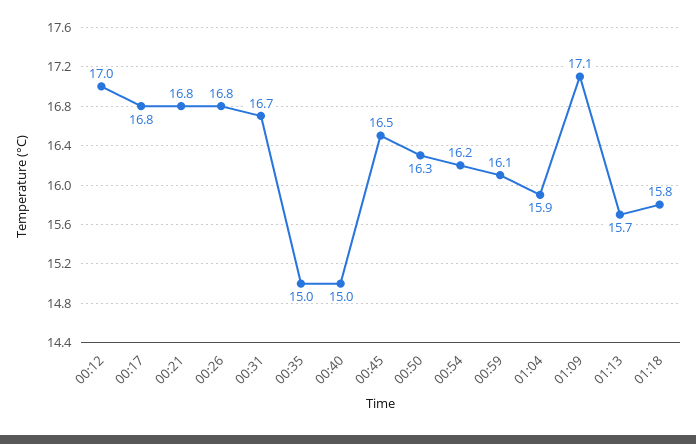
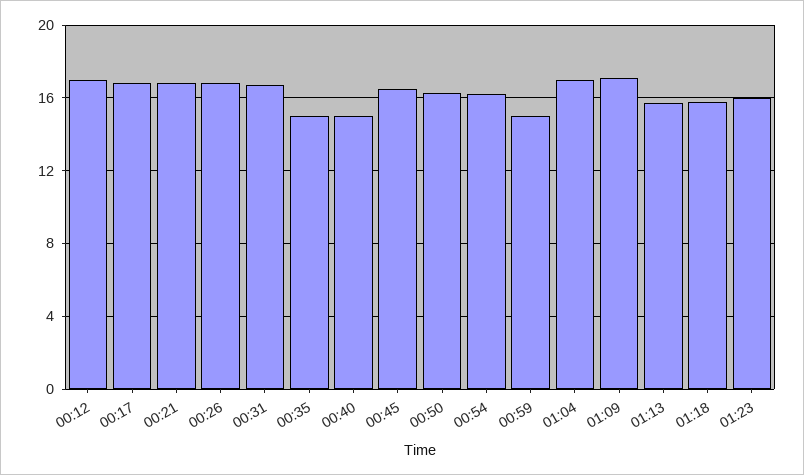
00:59: 16.1 -> 15
01:04: 15.9 -> 17
01:23: none -> 16

